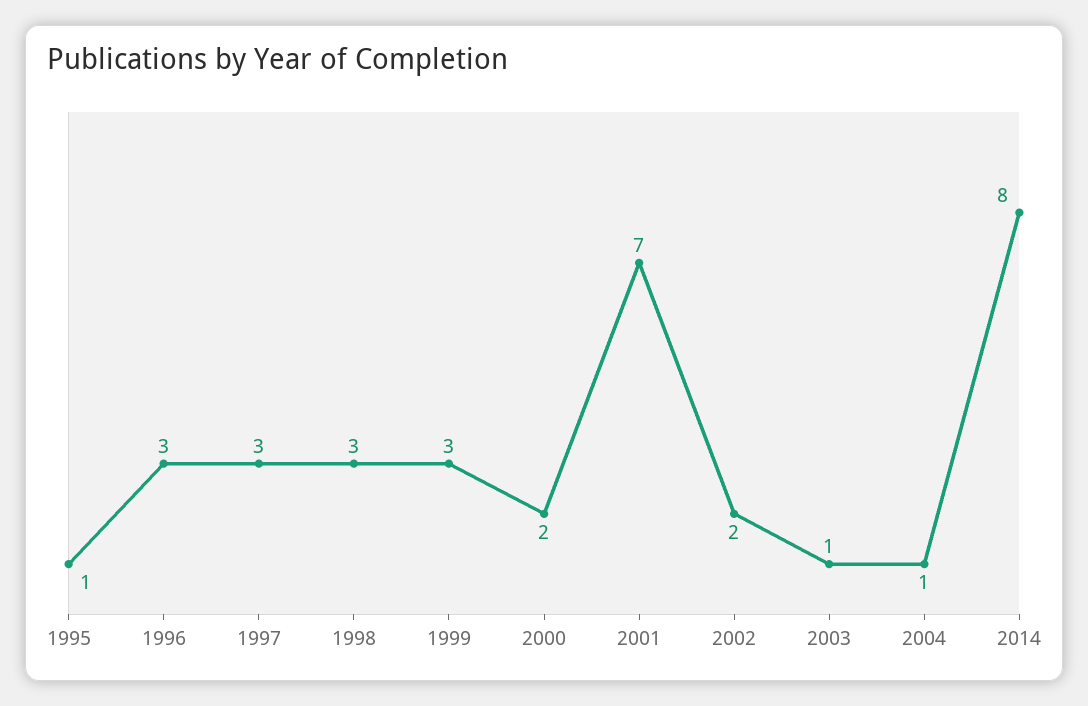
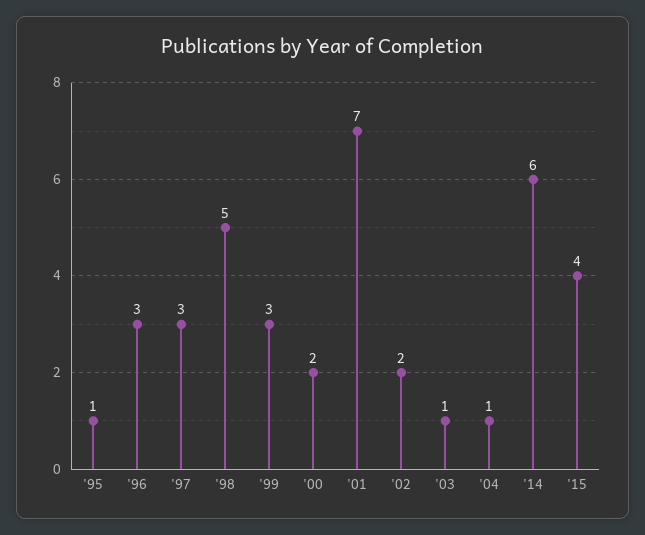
1998: 3 -> 5
2014: 8 -> 6
'15: none -> 4

